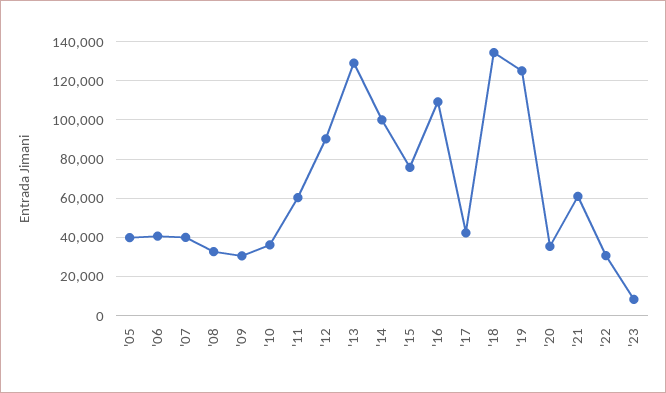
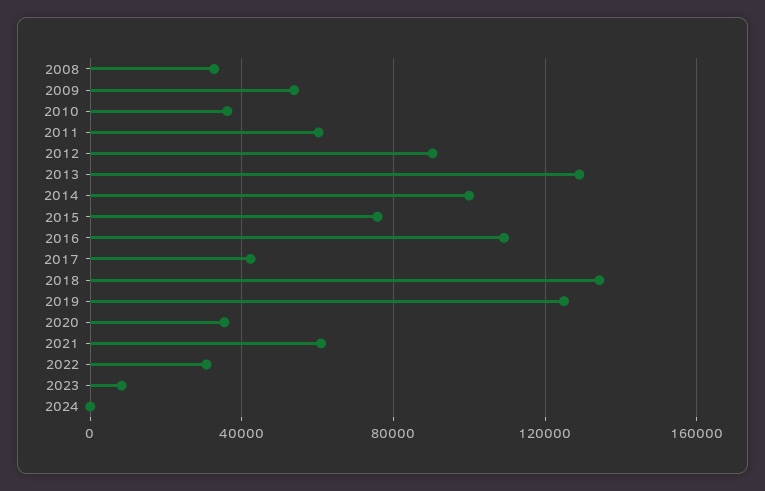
'05: 40000 -> none
'06: 40000 -> none
'07: 40000 -> none
'09: 30000 -> 55000
2024: none -> 0

